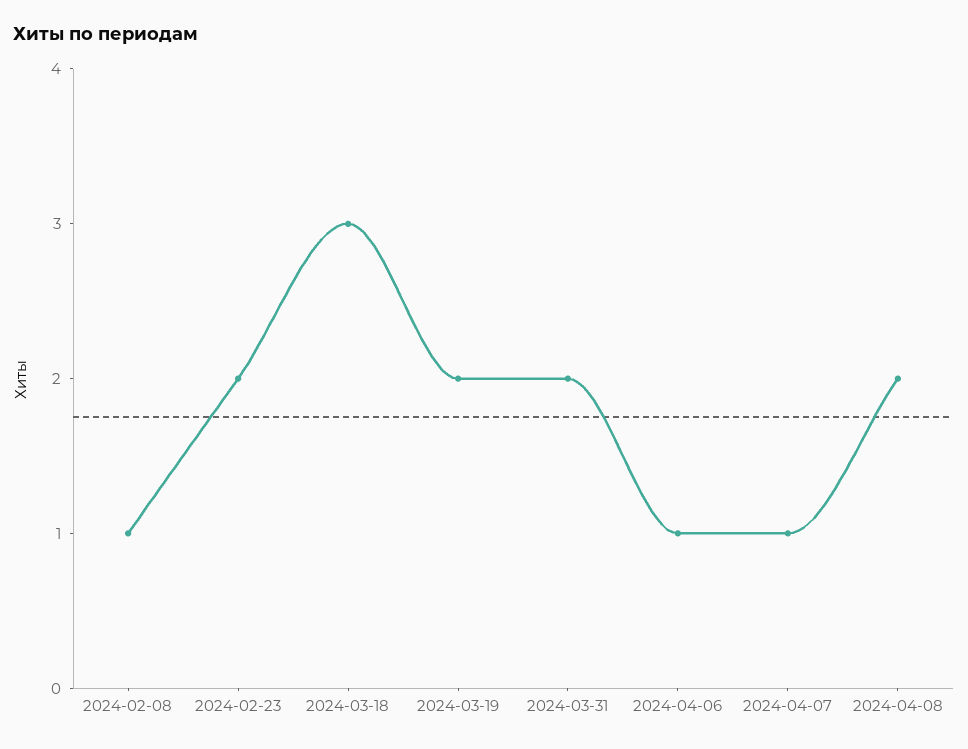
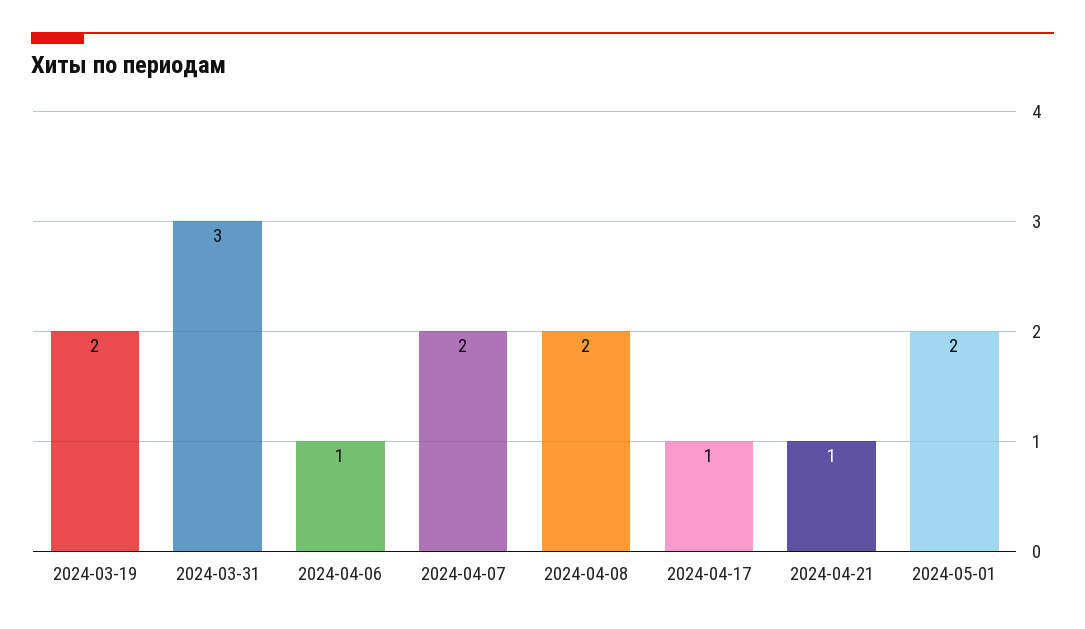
2024-02-08: 1 -> none
2024-02-23: 2 -> none
2024-03-18: 3 -> none
2024-03-31: 2 -> 3
2024-04-07: 1 -> 2
2024-04-17: none -> 1
2024-04-21: none -> 1
2024-05-01: none -> 2

